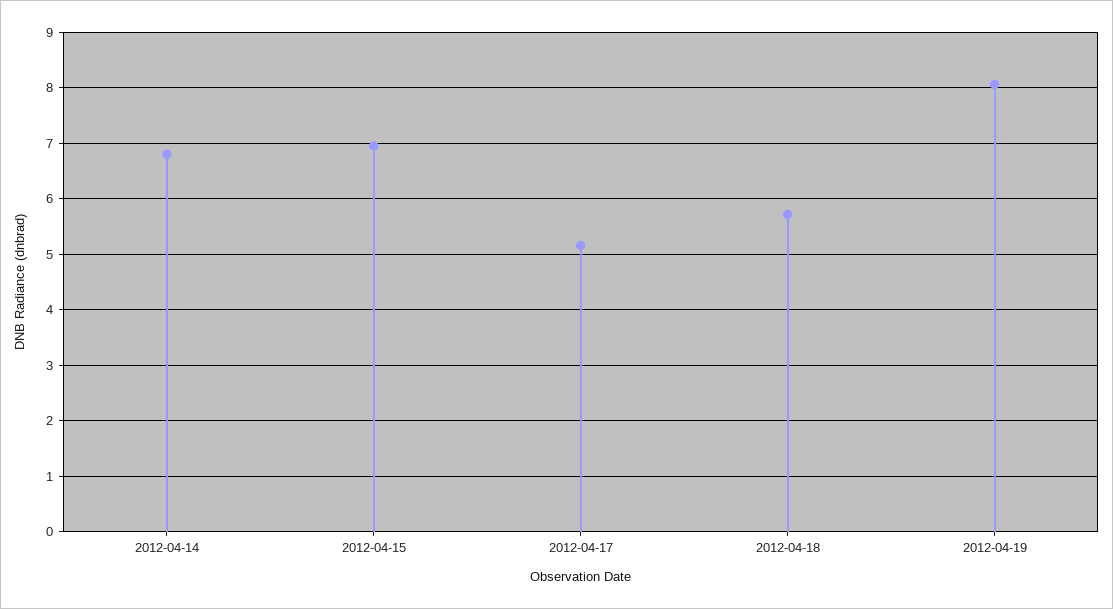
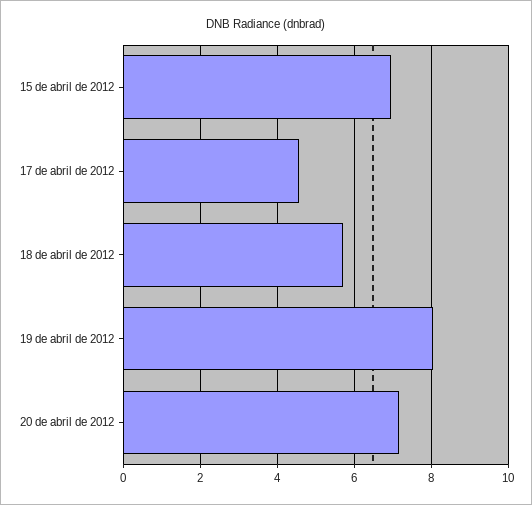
2012-04-14: 6.8 -> none
2012-04-17: 5.2 -> 4.6
20 de abril de 2012: none -> 7.2

